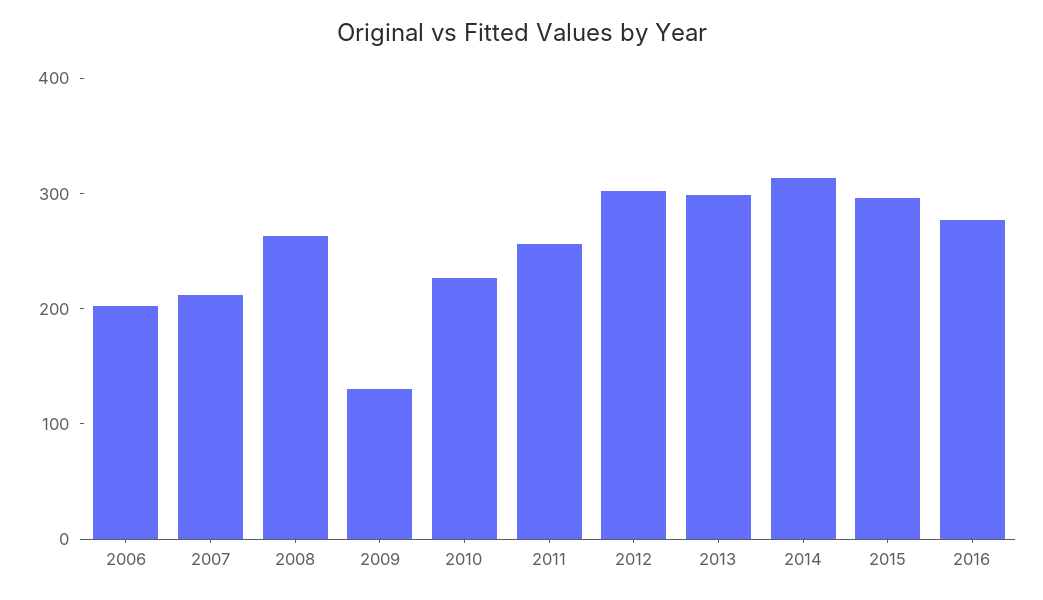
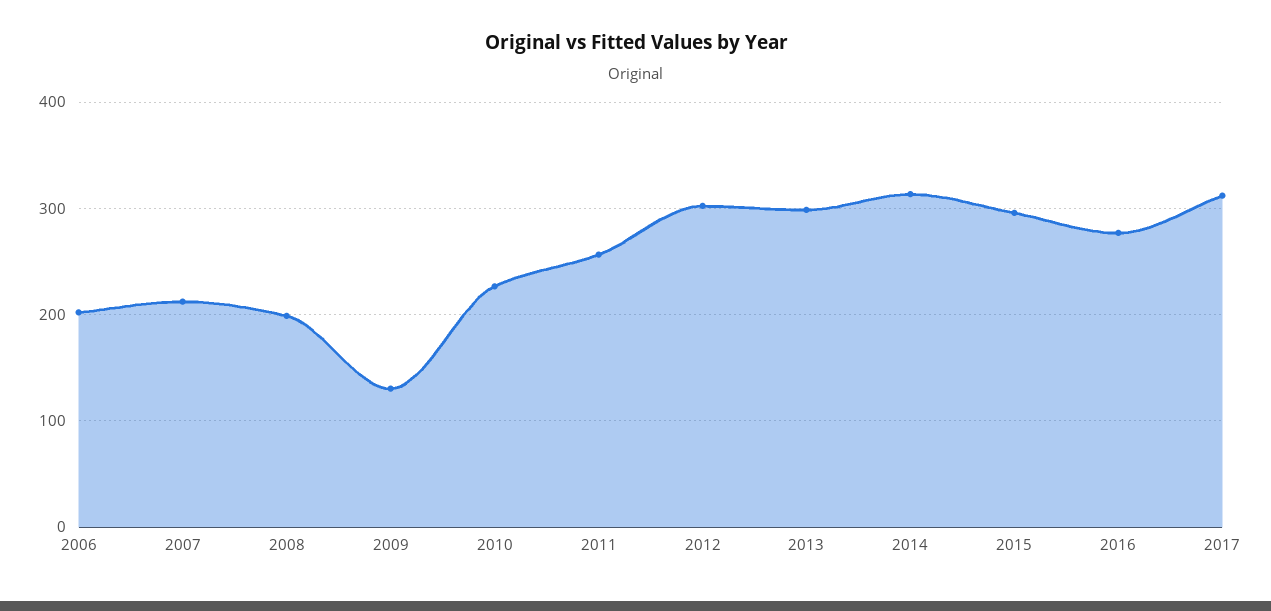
2008: 260 -> 200
2017: none -> 310

